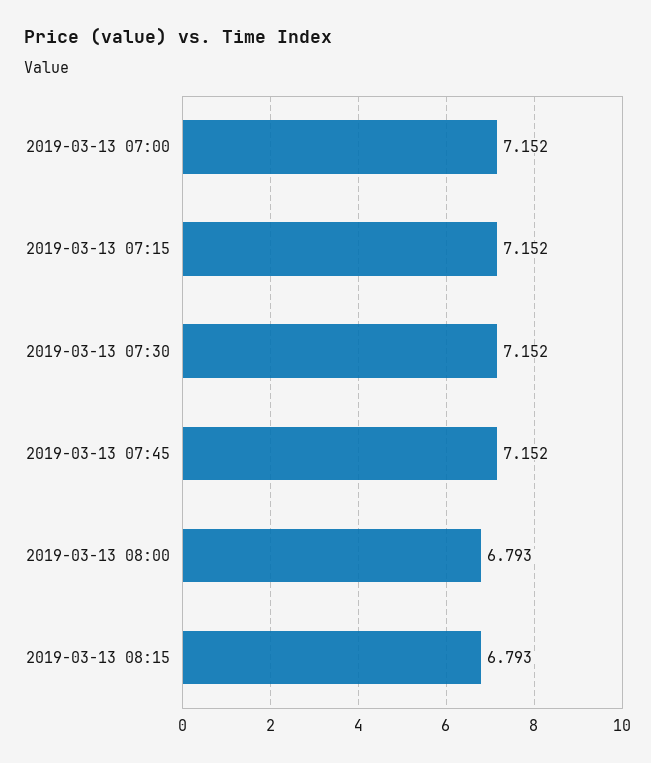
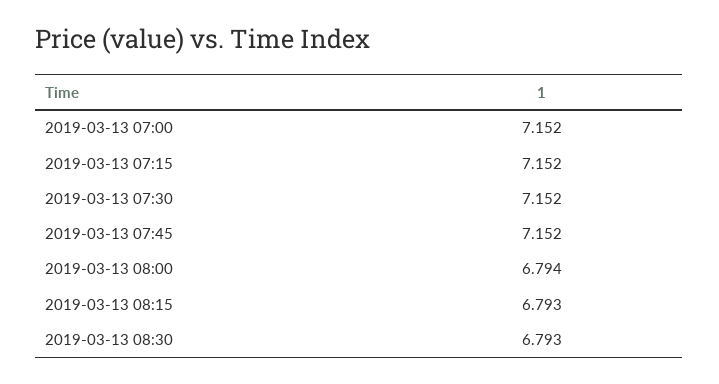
2019-03-13 08:00: 6.793 -> 6.794
2019-03-13 08:30: none -> 6.793

